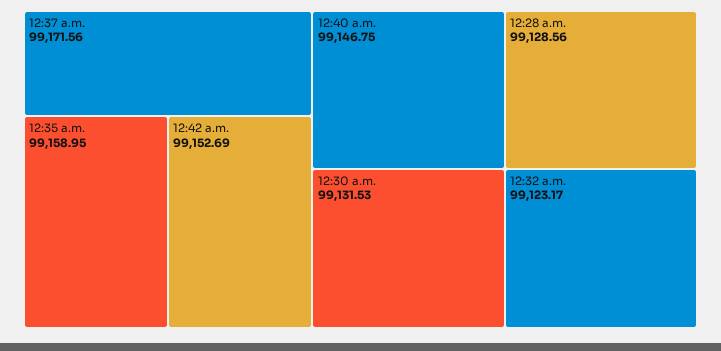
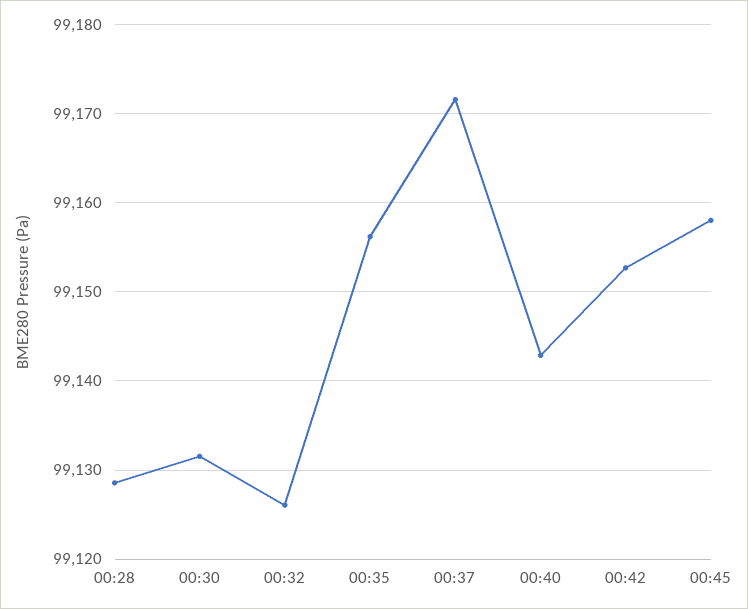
12:35 a.m.: 99158.95 -> 99156
12:40 a.m.: 99146.75 -> 99143
12:32 a.m.: 99123.17 -> 99126
00:45: none -> 99158

